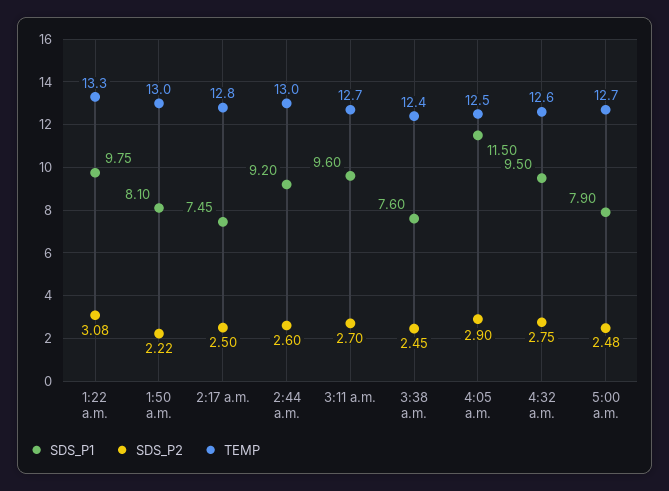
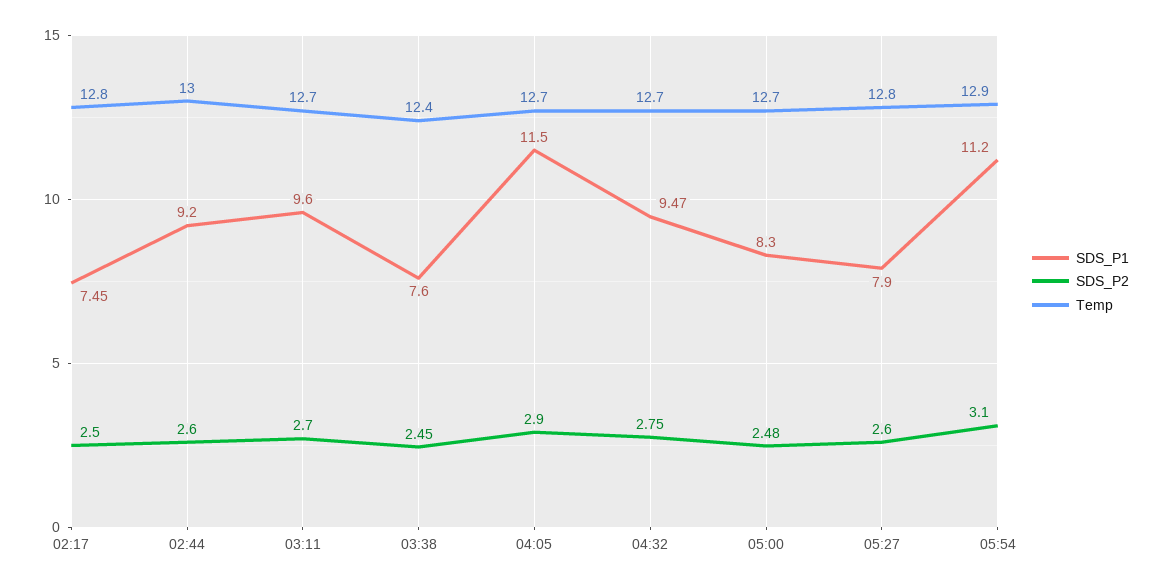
SDS_P1, 1:22 a.m.: 9.75 -> none
SDS_P2, 1:22 a.m.: 3.08 -> none
TEMP, 1:22 a.m.: 13.3 -> none
SDS_P1, 1:50 a.m.: 8.1 -> none
SDS_P2, 1:50 a.m.: 2.22 -> none
TEMP, 1:50 a.m.: 13 -> none
TEMP, 4:05 a.m.: 12.5 -> 12.7
SDS_P1, 4:32 a.m.: 9.5 -> 9.47
TEMP, 4:32 a.m.: 12.6 -> 12.7
SDS_P1, 5:00 a.m.: 7.9 -> 8.3
SDS_P1, 05:27: none -> 7.9
SDS_P2, 05:27: none -> 2.6
TEMP, 05:27: none -> 12.8
SDS_P1, 05:54: none -> 11.2
SDS_P2, 05:54: none -> 3.1
TEMP, 05:54: none -> 12.9

